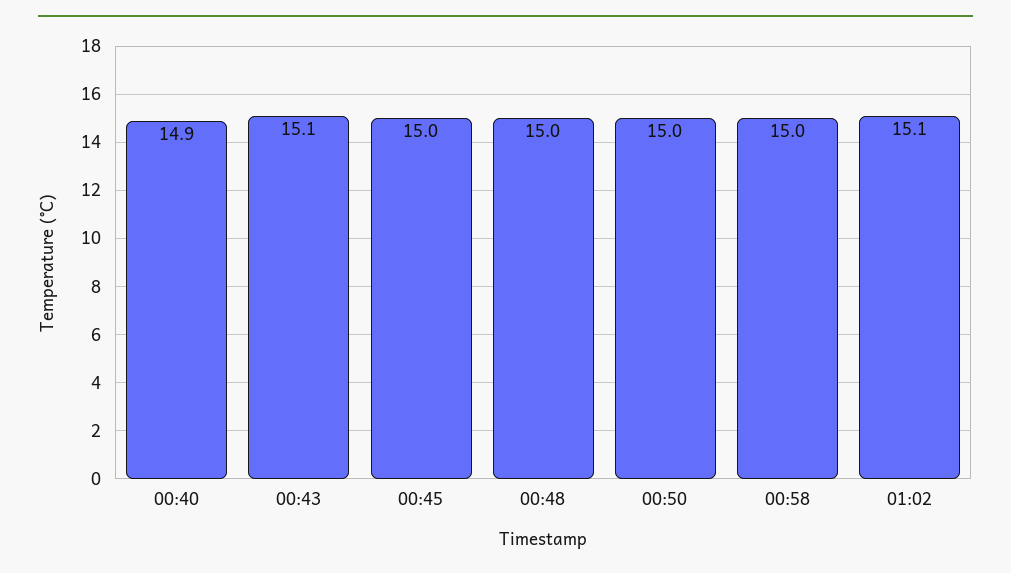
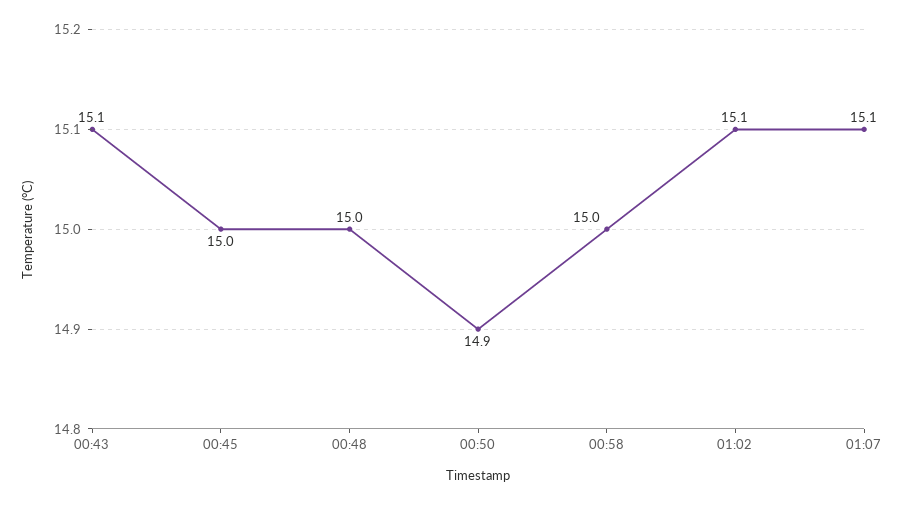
00:40: 14.9 -> none
00:50: 15 -> 14.9
01:07: none -> 15.1

